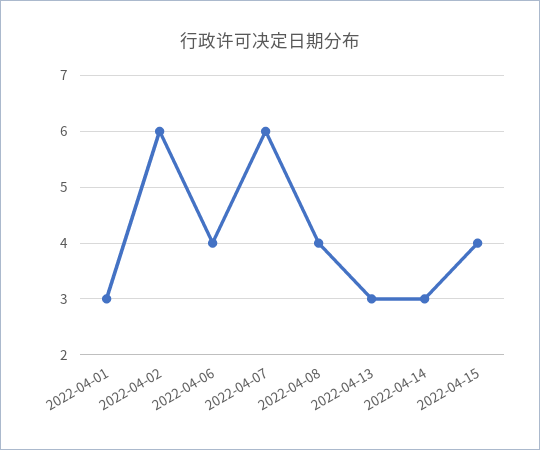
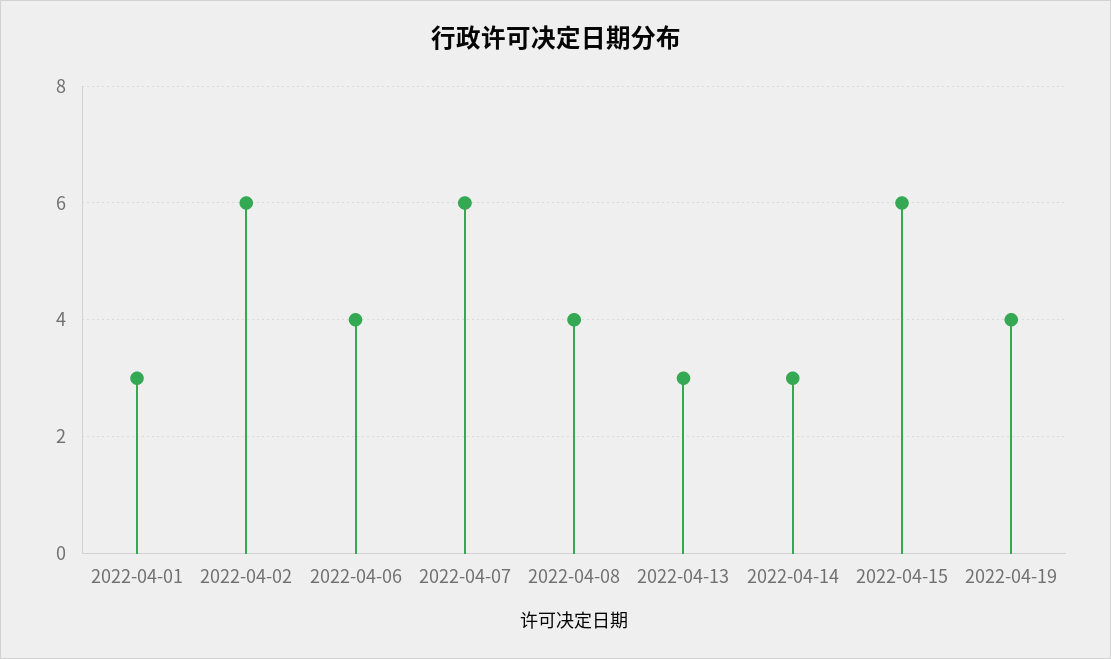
2022-04-15: 4 -> 6
2022-04-19: none -> 4

